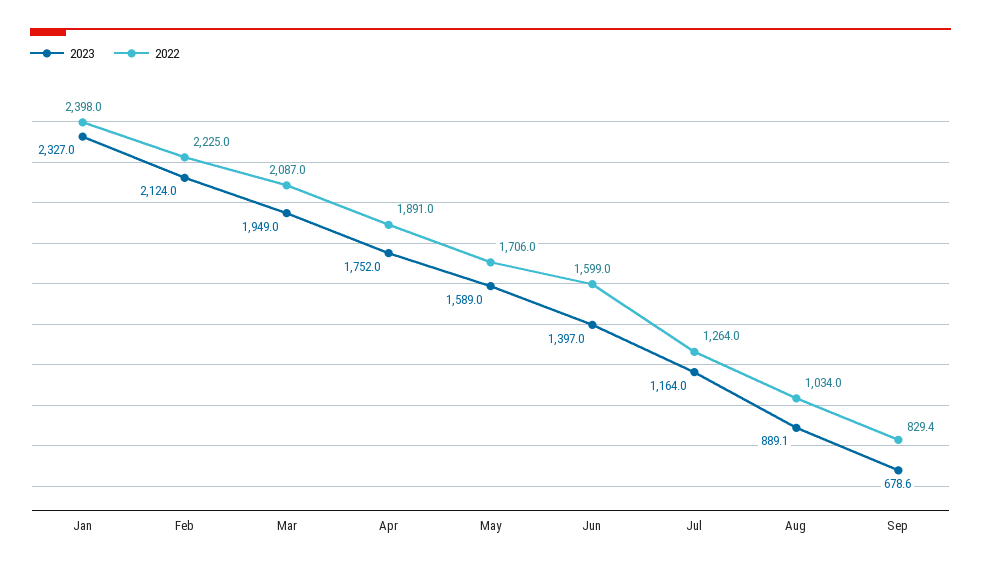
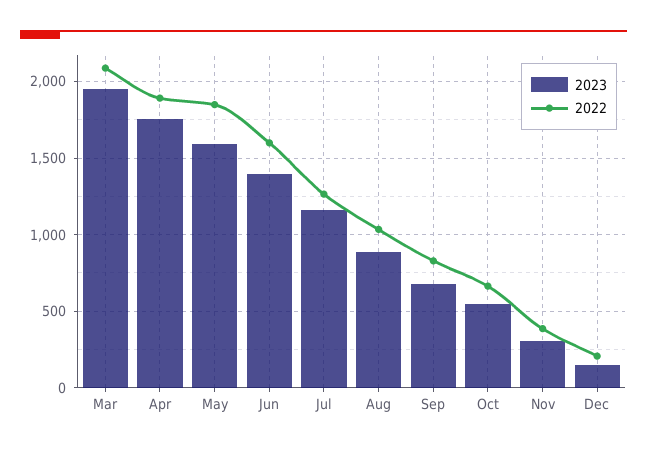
2023, Jan: 2327 -> none
2022, Jan: 2398 -> none
2023, Feb: 2124 -> none
2022, Feb: 2225 -> none
2022, May: 1706 -> 1850
2023, Oct: none -> 550
2022, Oct: none -> 650
2023, Nov: none -> 300
2022, Nov: none -> 400
2023, Dec: none -> 150
2022, Dec: none -> 200

